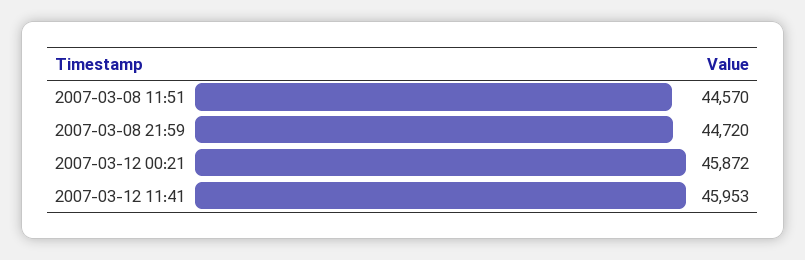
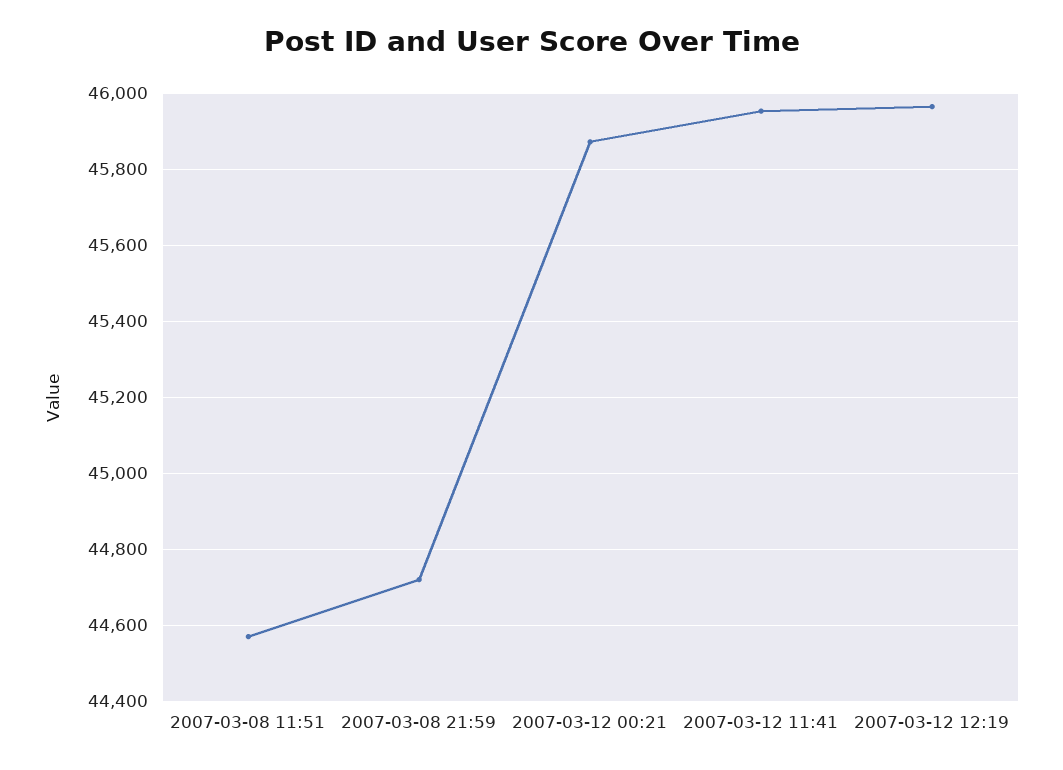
2007-03-12 12:19: none -> 45960

